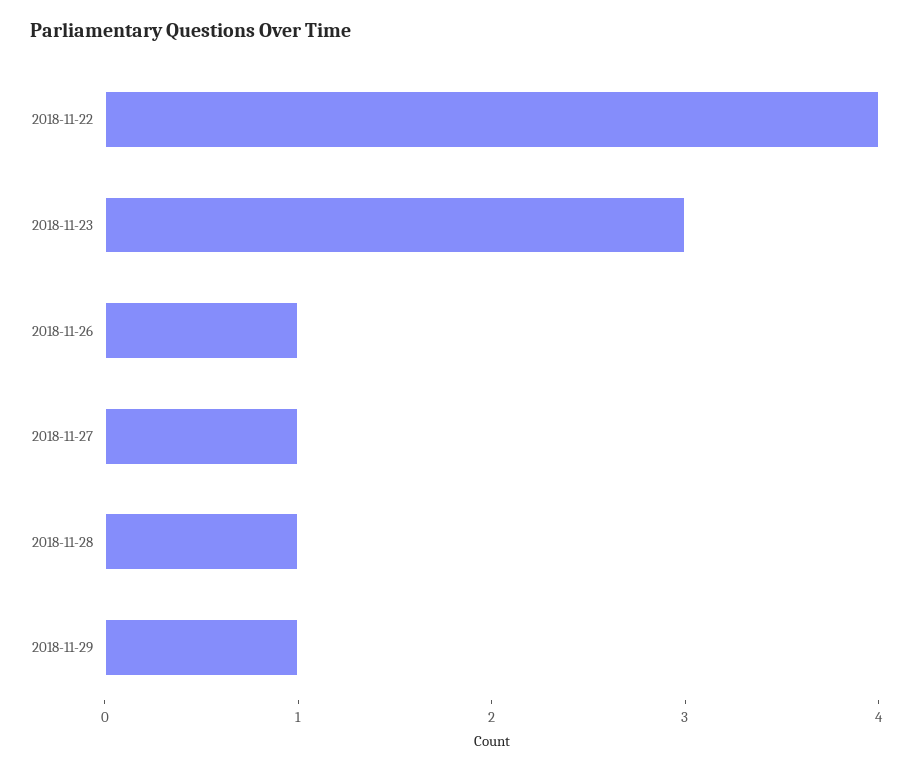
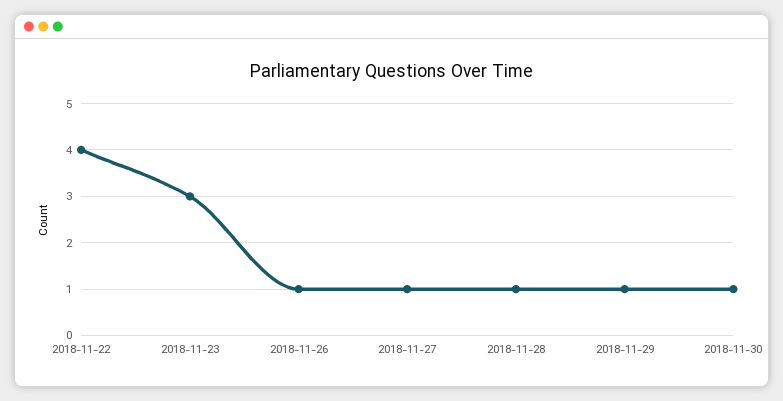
2018-11-30: none -> 1

